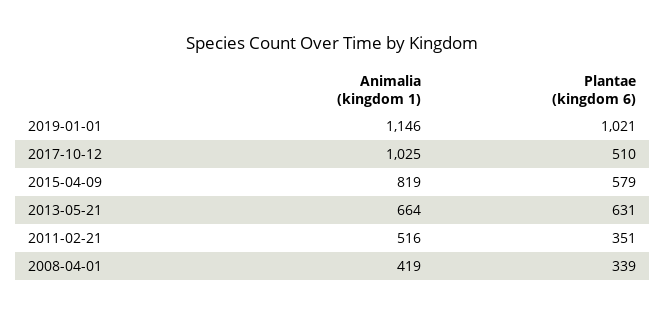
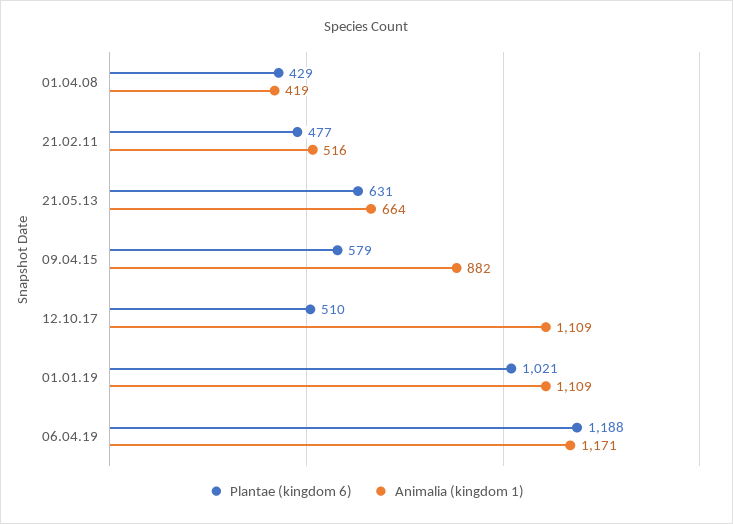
Animalia (kingdom 1), 2019-01-01: 1146 -> 1109
Animalia (kingdom 1), 2017-10-12: 1025 -> 1109
Animalia (kingdom 1), 2015-04-09: 819 -> 882
Plantae (kingdom 6), 2011-02-21: 351 -> 477
Plantae (kingdom 6), 2008-04-01: 339 -> 429
Plantae (kingdom 6), 06.04.19: none -> 1188
Animalia (kingdom 1), 06.04.19: none -> 1171

